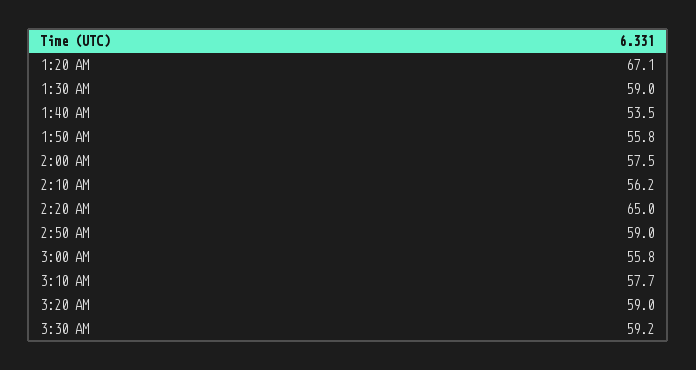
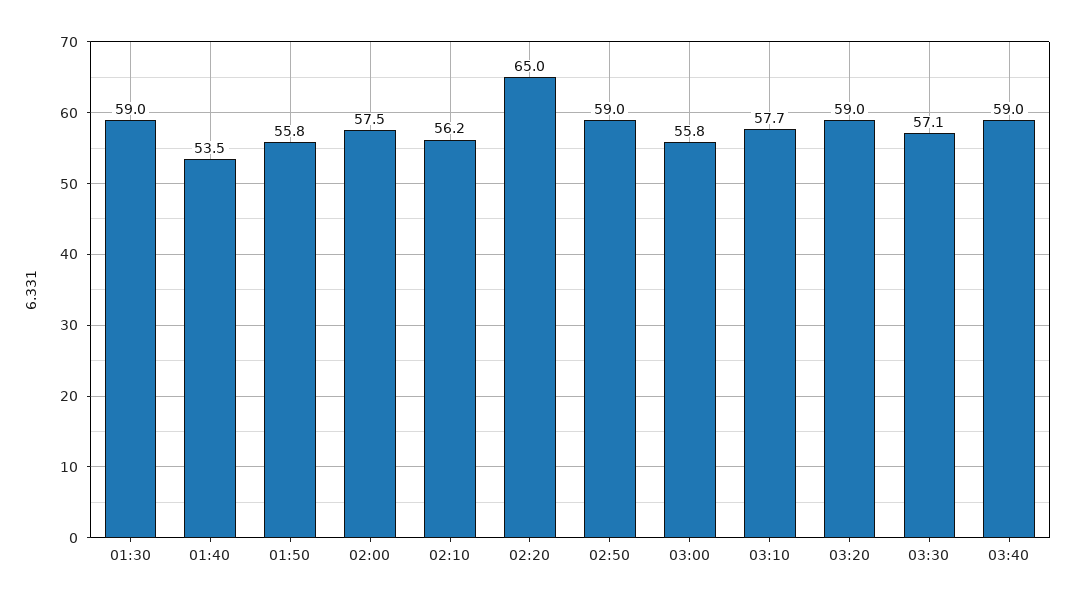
1:20 AM: 67.1 -> none
3:30 AM: 59.2 -> 57.1
03:40: none -> 59

